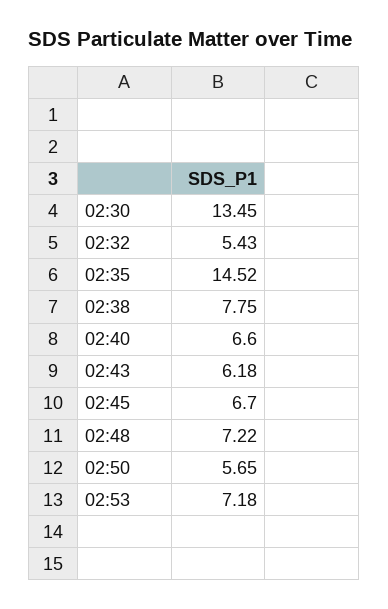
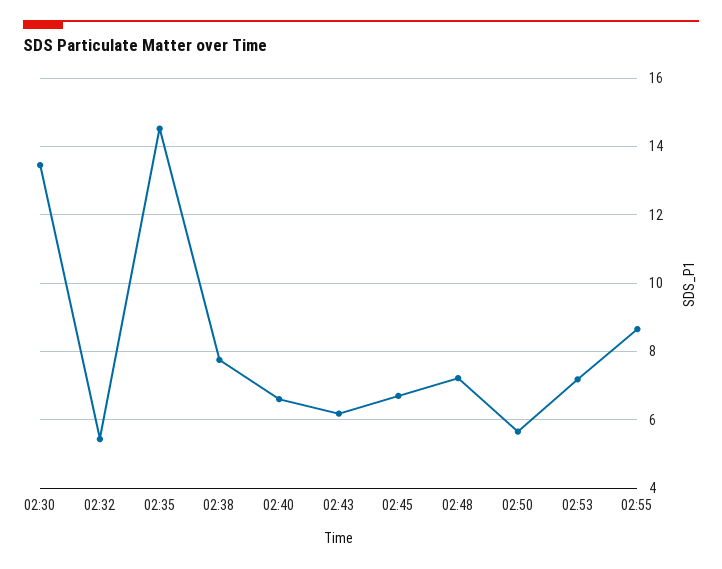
02:55: none -> 8.6

